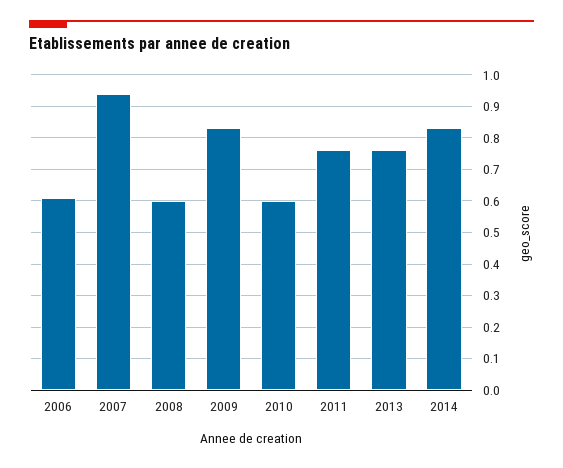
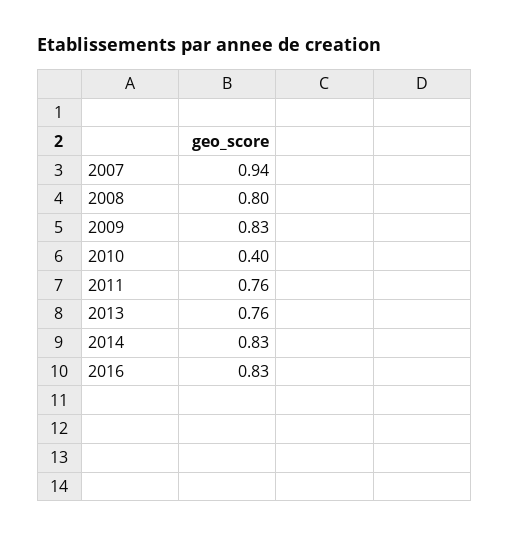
2006: 0.6 -> none
2008: 0.6 -> 0.8
2010: 0.6 -> 0.4
2016: none -> 0.83

